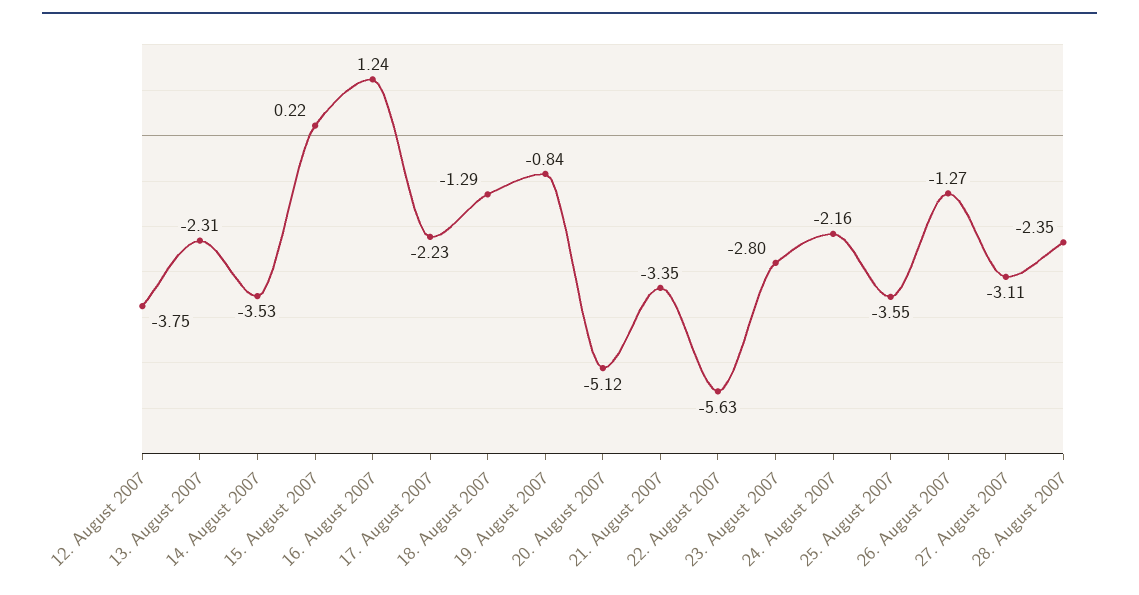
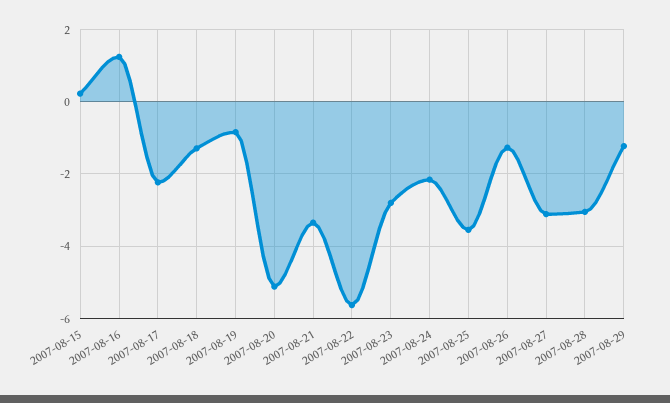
12. August 2007: -3.75 -> none
13. August 2007: -2.31 -> none
14. August 2007: -3.53 -> none
28. August 2007: -2.35 -> -3
2007-08-29: none -> -1.2

